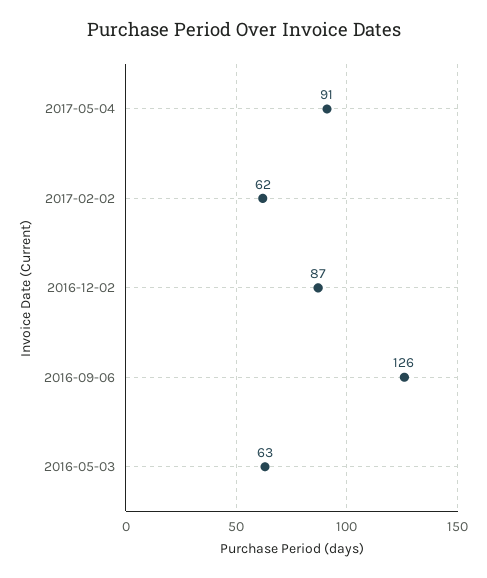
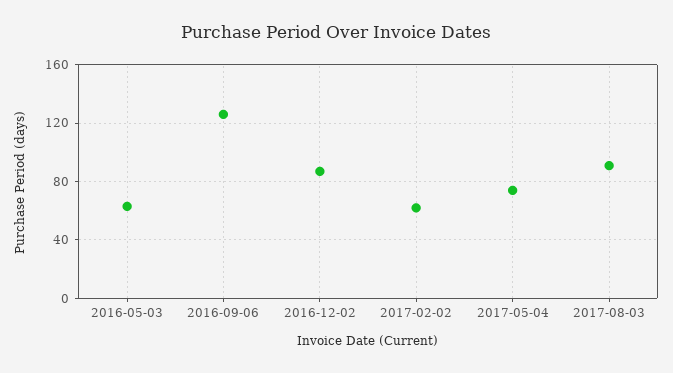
2017-05-04: 91 -> 75
2017-08-03: none -> 90

